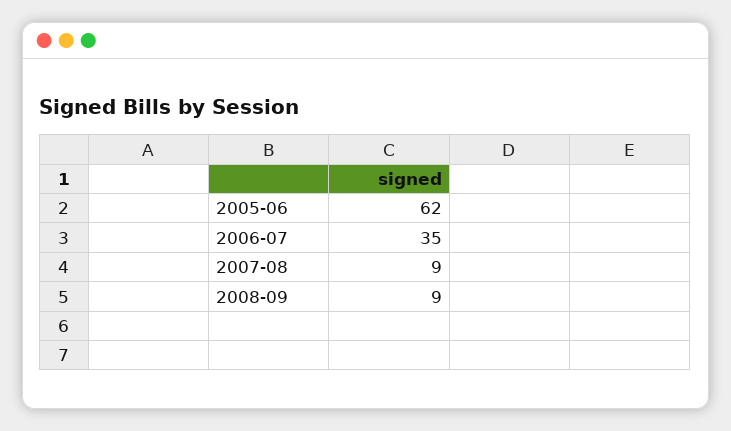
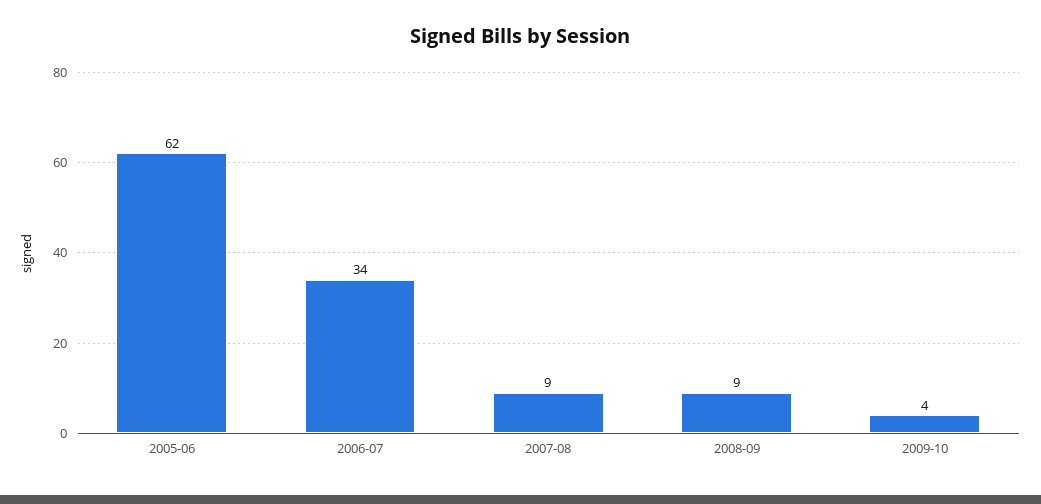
2006-07: 35 -> 34
2009-10: none -> 4

